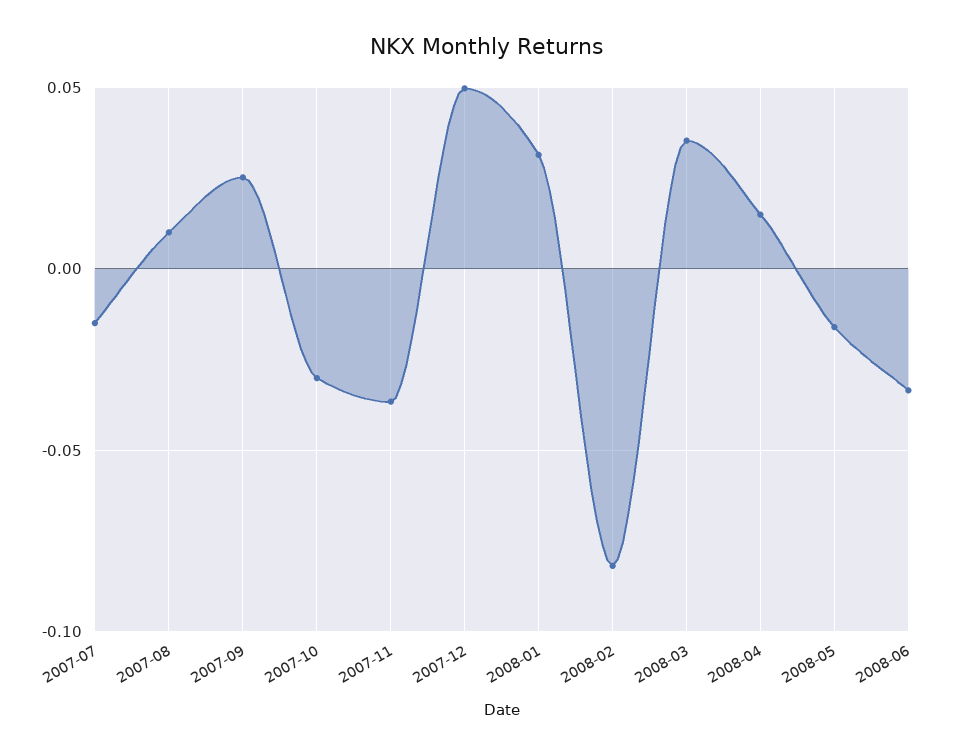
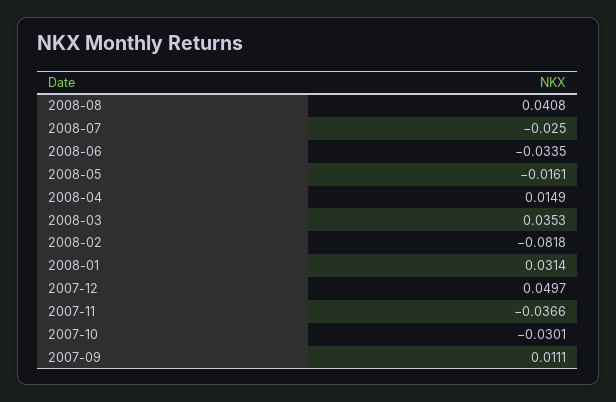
2007-07: -0.015 -> none
2007-08: 0.01 -> none
2007-09: 0.025 -> 0.0111
2008-08: none -> 0.0408
2008-07: none -> -0.025

